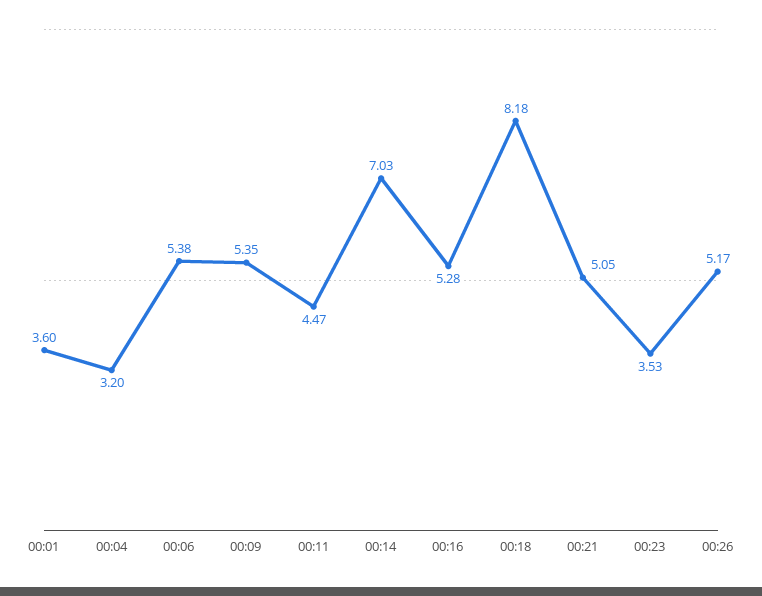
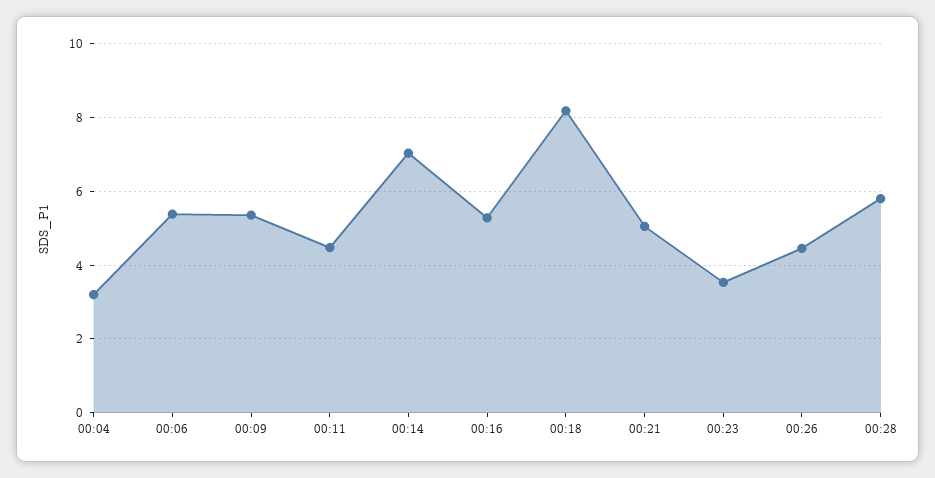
00:01: 3.6 -> none
00:26: 5.17 -> 4.4
00:28: none -> 5.8

